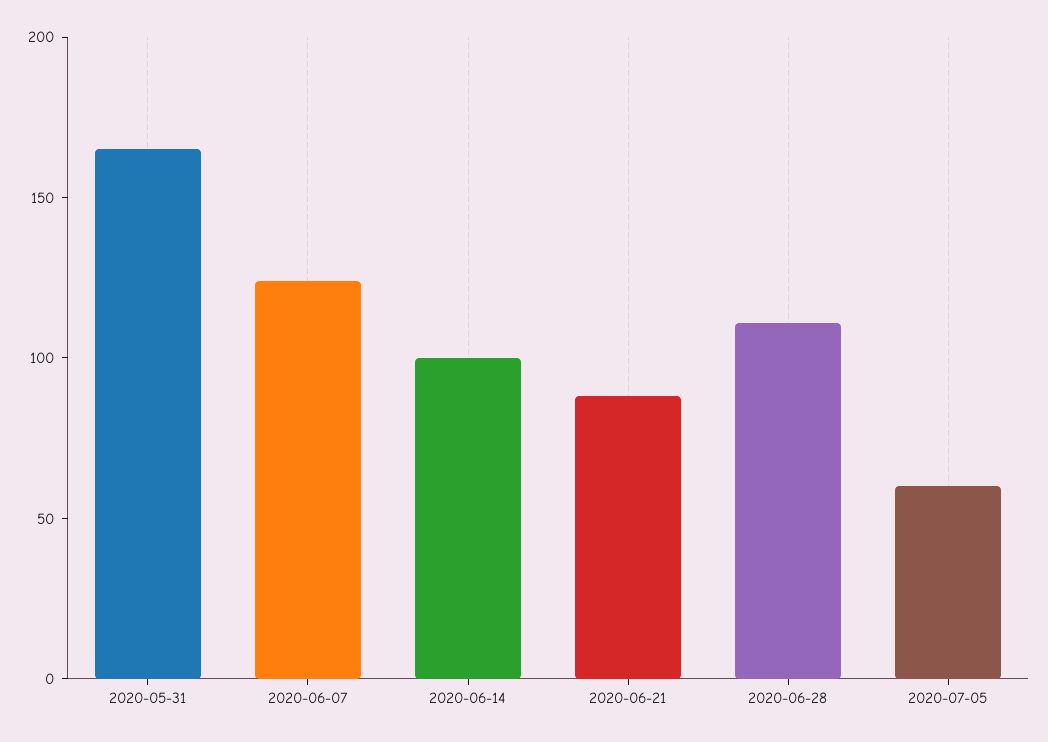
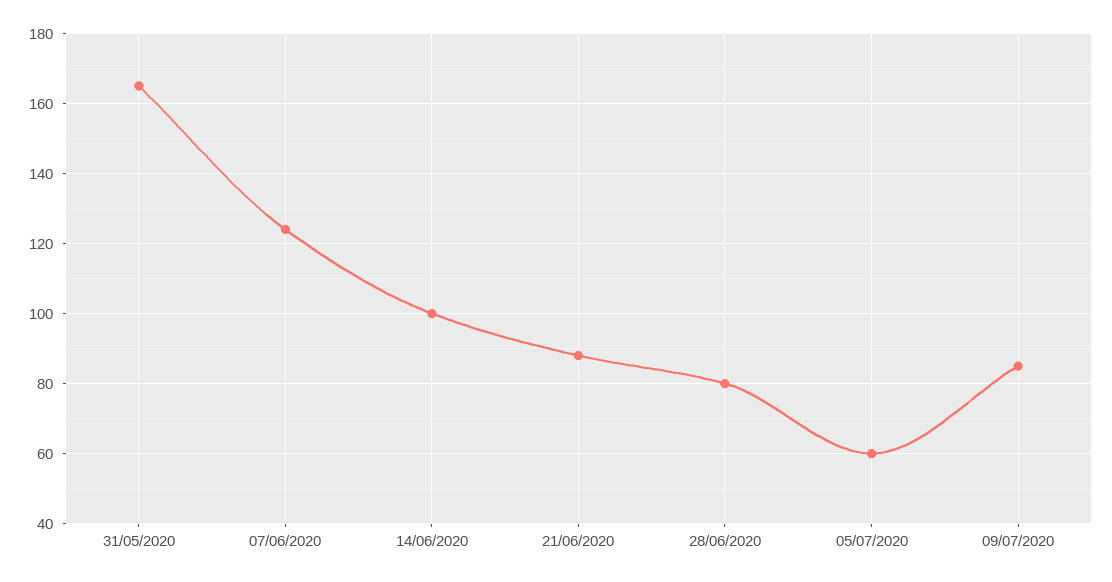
2020-06-28: 110 -> 80
09/07/2020: none -> 85

